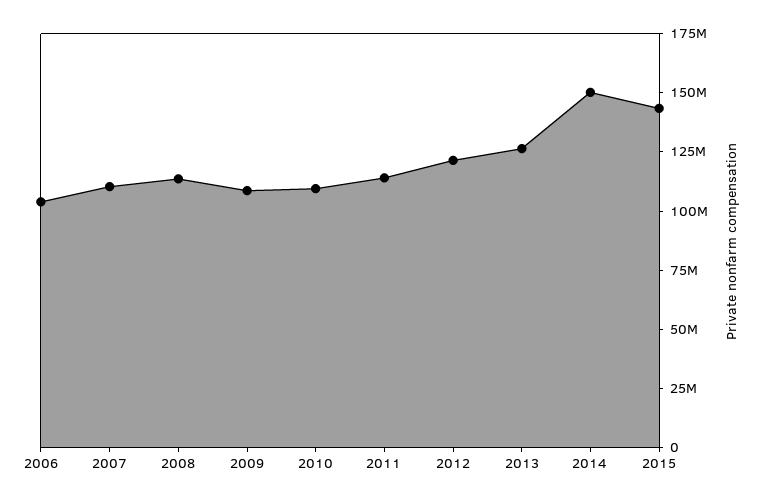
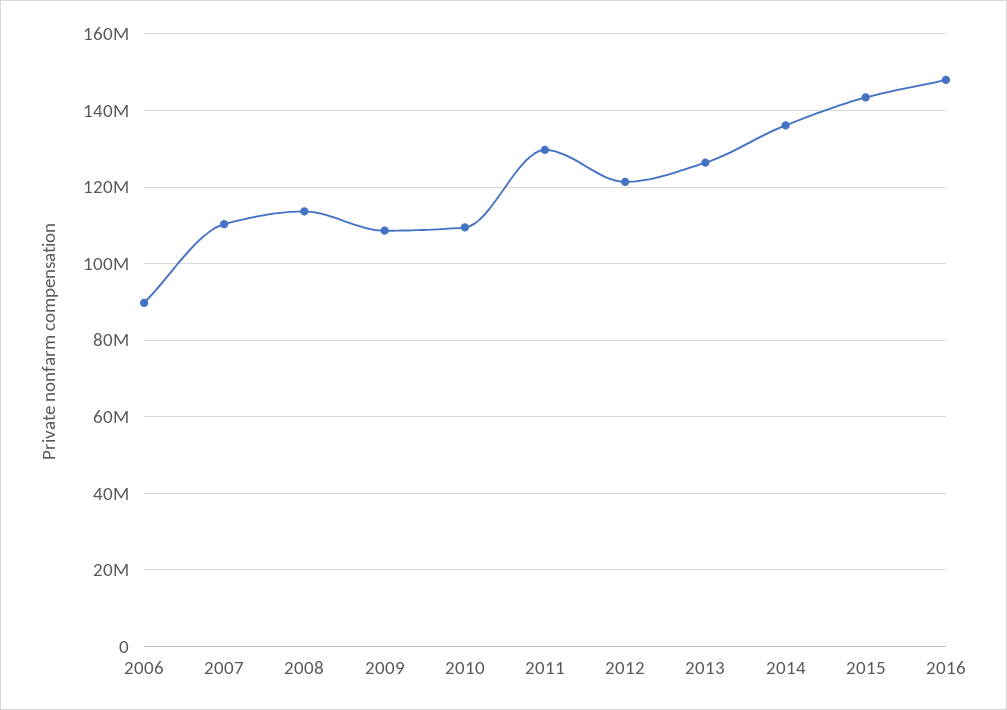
2006: 105000000 -> 90000000
2011: 115000000 -> 130000000
2014: 150000000 -> 136000000
2016: none -> 148000000

